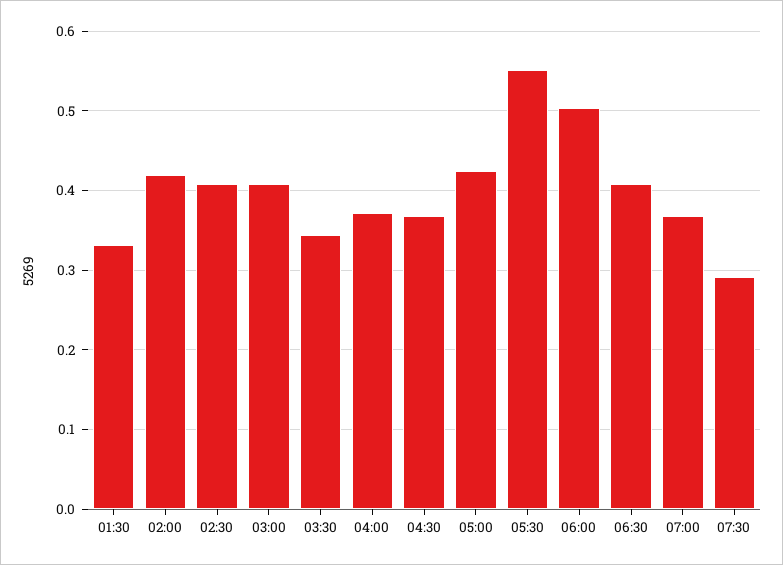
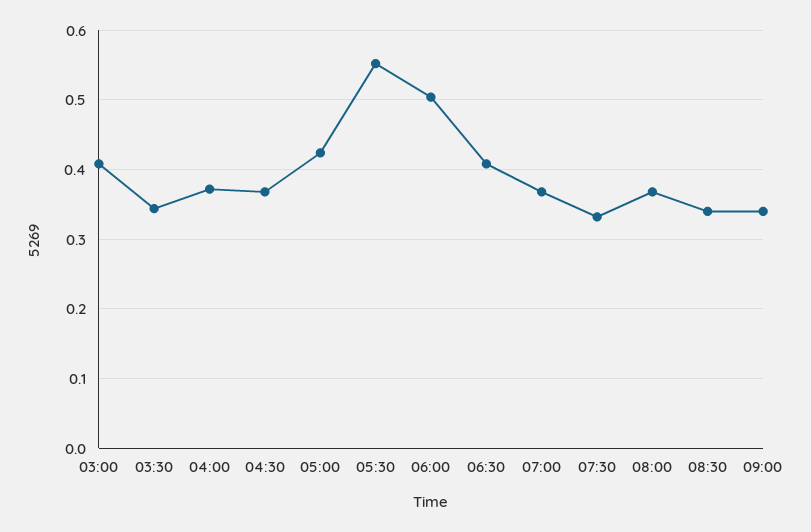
01:30: 0.33 -> none
02:00: 0.42 -> none
02:30: 0.41 -> none
07:30: 0.29 -> 0.33
08:00: none -> 0.37
08:30: none -> 0.34
09:00: none -> 0.34

